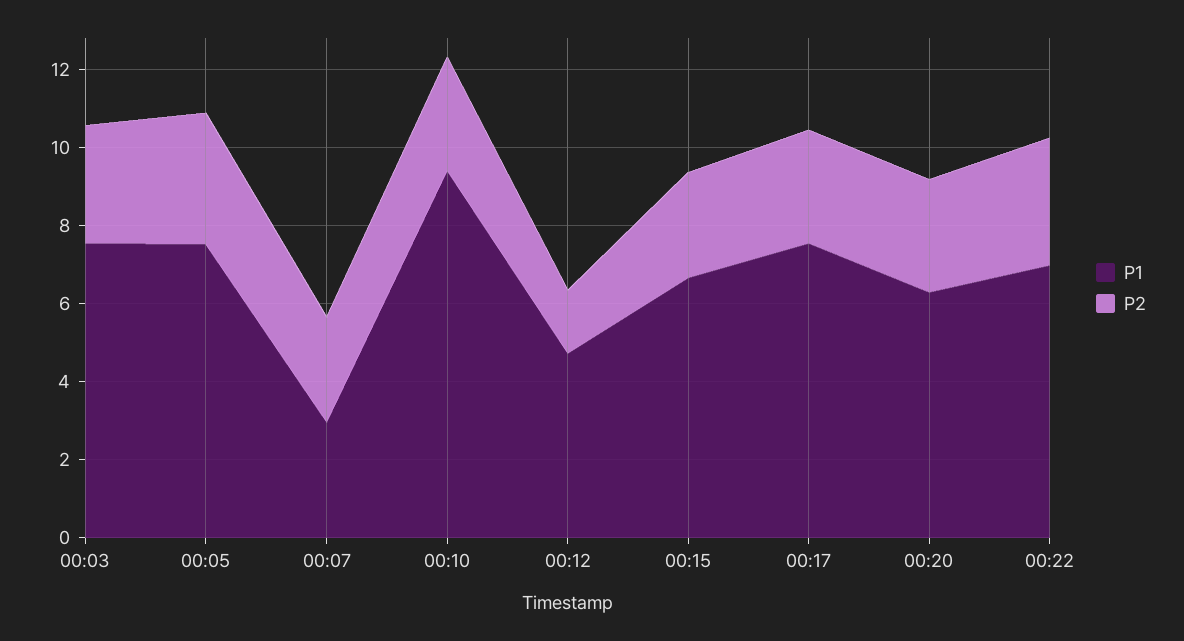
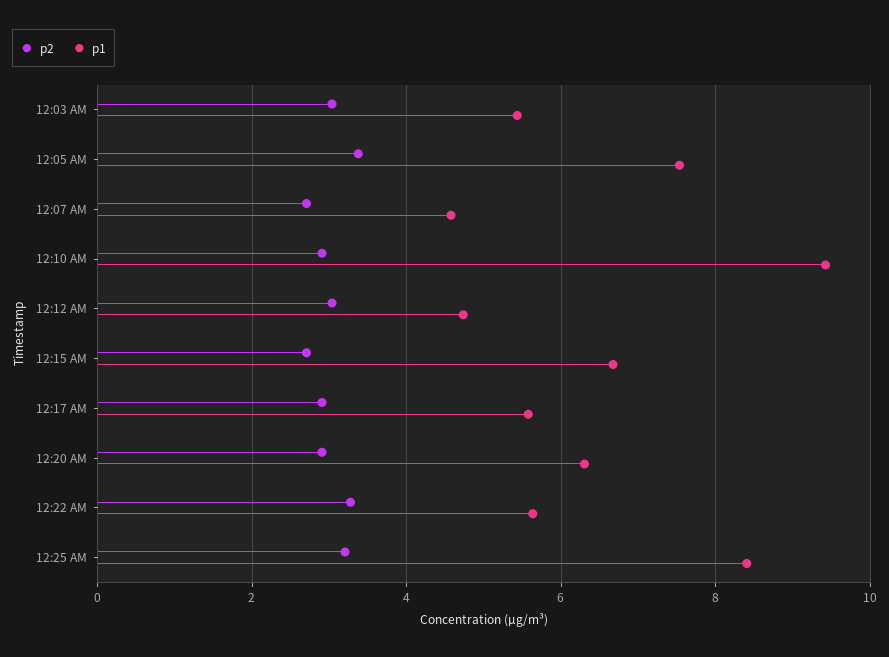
P1, 00:03: 7.5 -> 5.4
P1, 00:07: 3 -> 4.6
P2, 00:12: 1.5 -> 3
P1, 00:17: 7.5 -> 5.6
P1, 00:22: 7 -> 5.6
P2, 12:25 AM: none -> 3.2
P1, 12:25 AM: none -> 8.4

